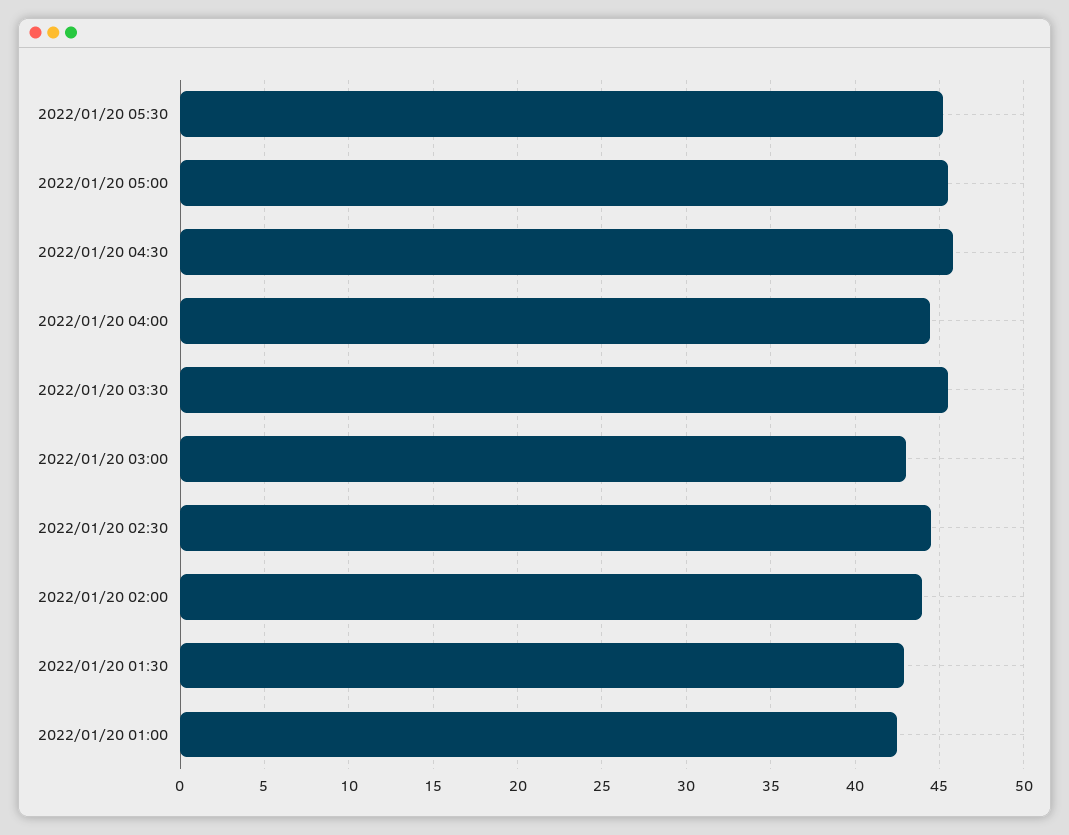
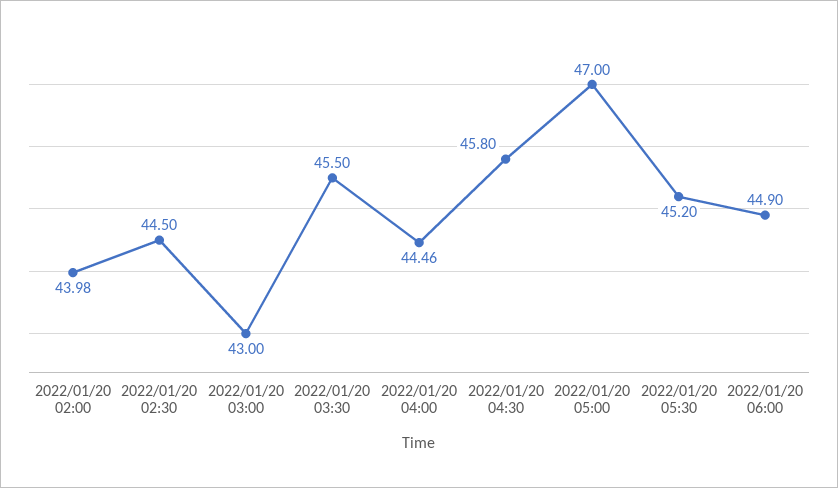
2022/01/20 05:00: 45.5 -> 47
2022/01/20 01:30: 43 -> none
2022/01/20 01:00: 42.5 -> none
2022/01/20 06:00: none -> 44.9

